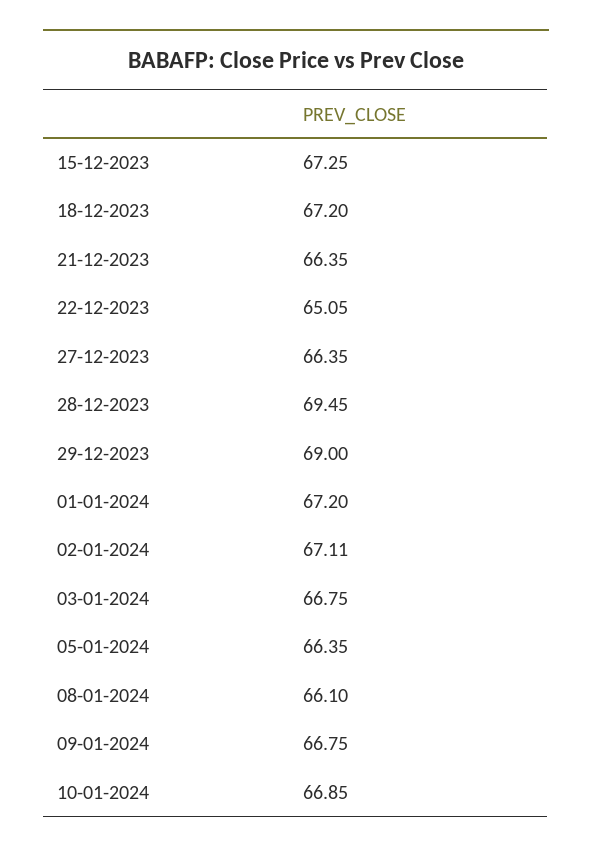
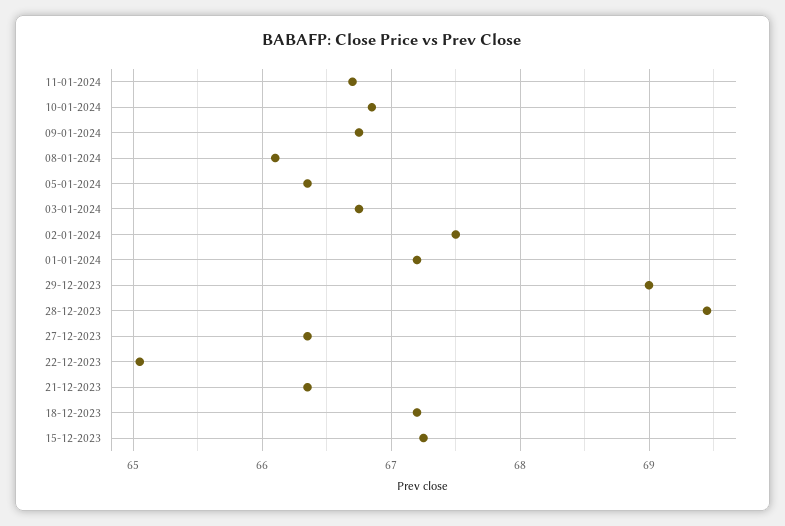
02-01-2024: 67.11 -> 67.5
11-01-2024: none -> 66.7

